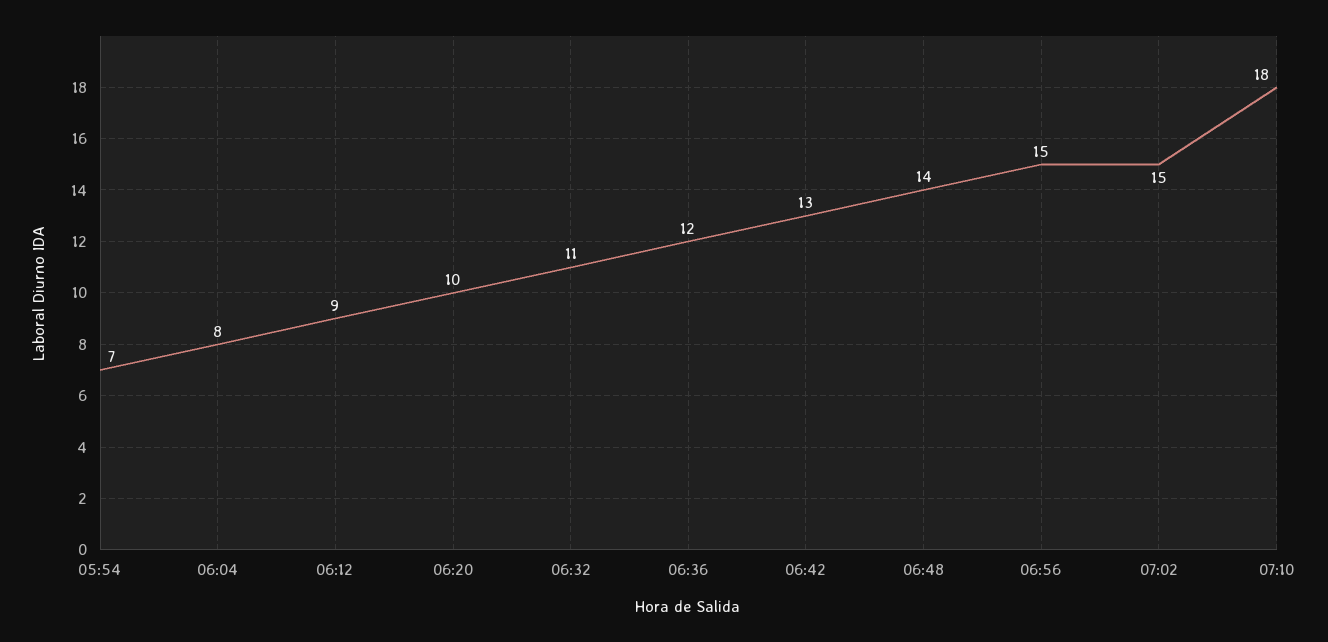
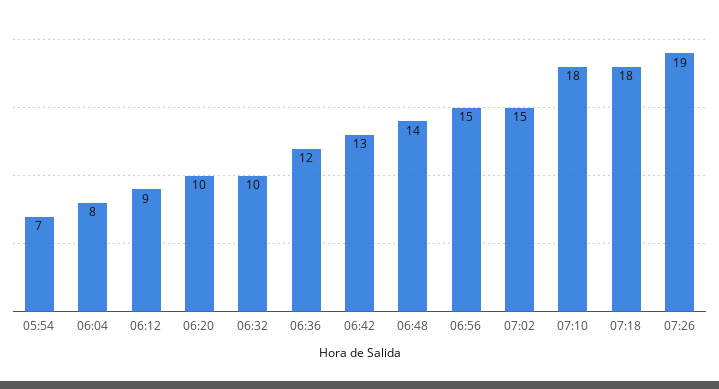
06:32: 11 -> 10
07:18: none -> 18
07:26: none -> 19

